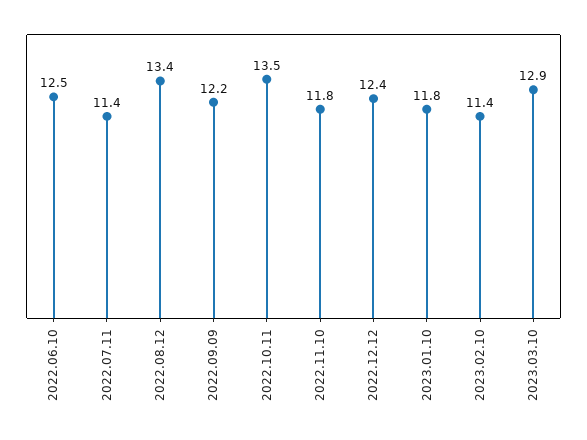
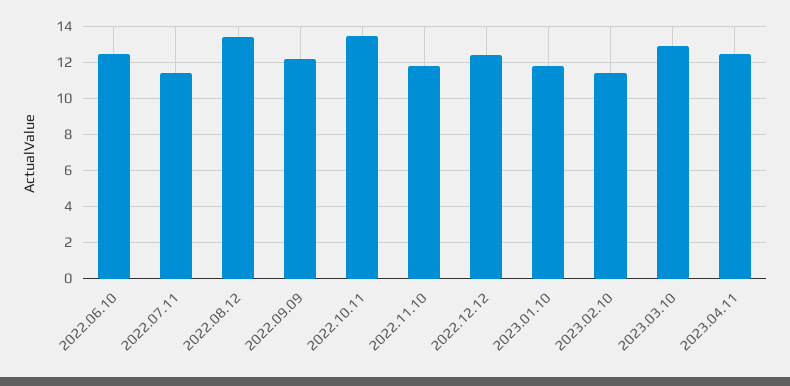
2023.04.11: none -> 12.5

